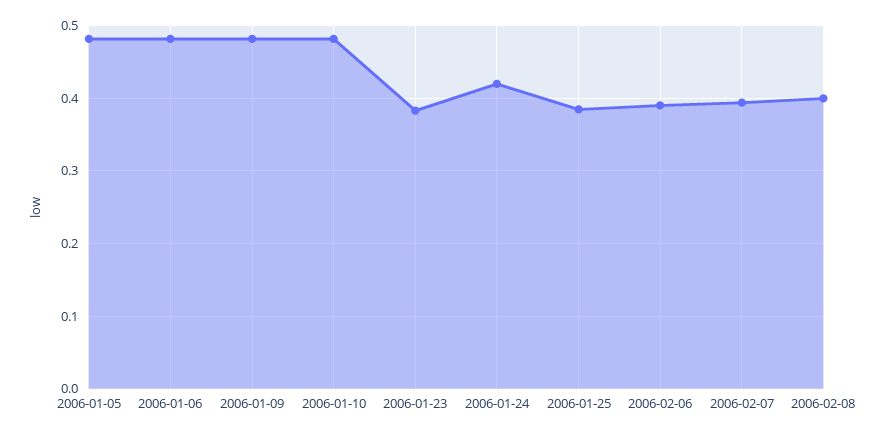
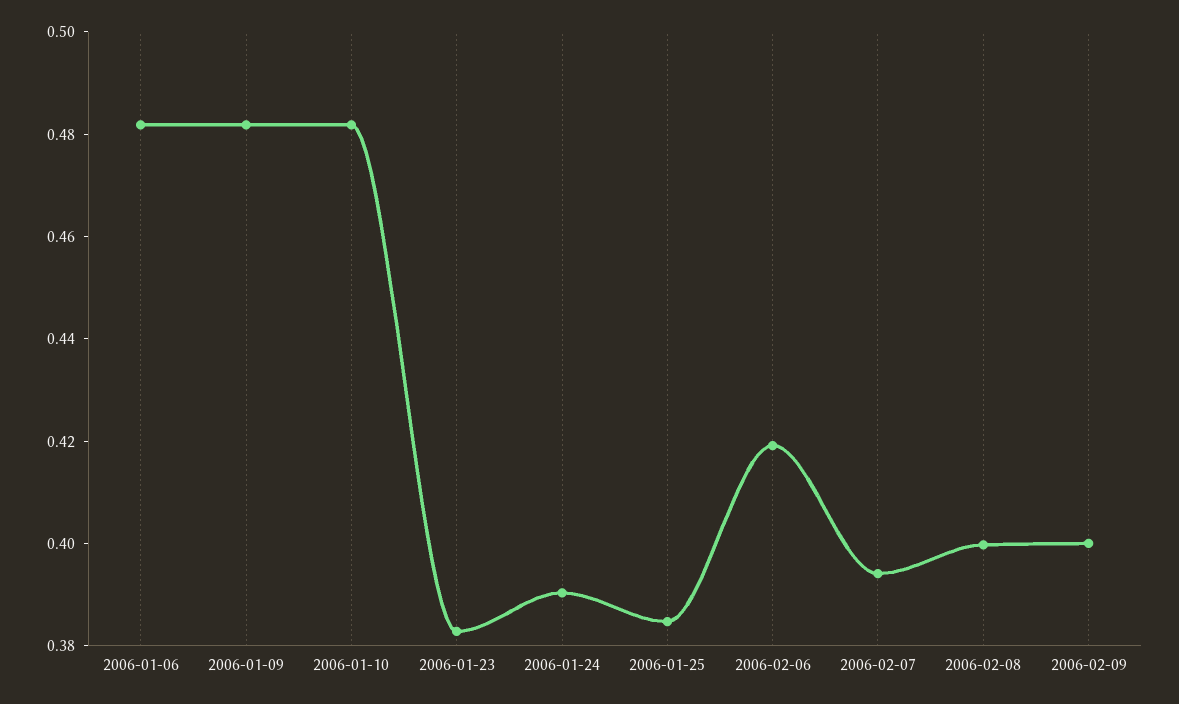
2006-01-05: 0.48 -> none
2006-01-24: 0.42 -> 0.39
2006-02-06: 0.39 -> 0.42
2006-02-09: none -> 0.4

